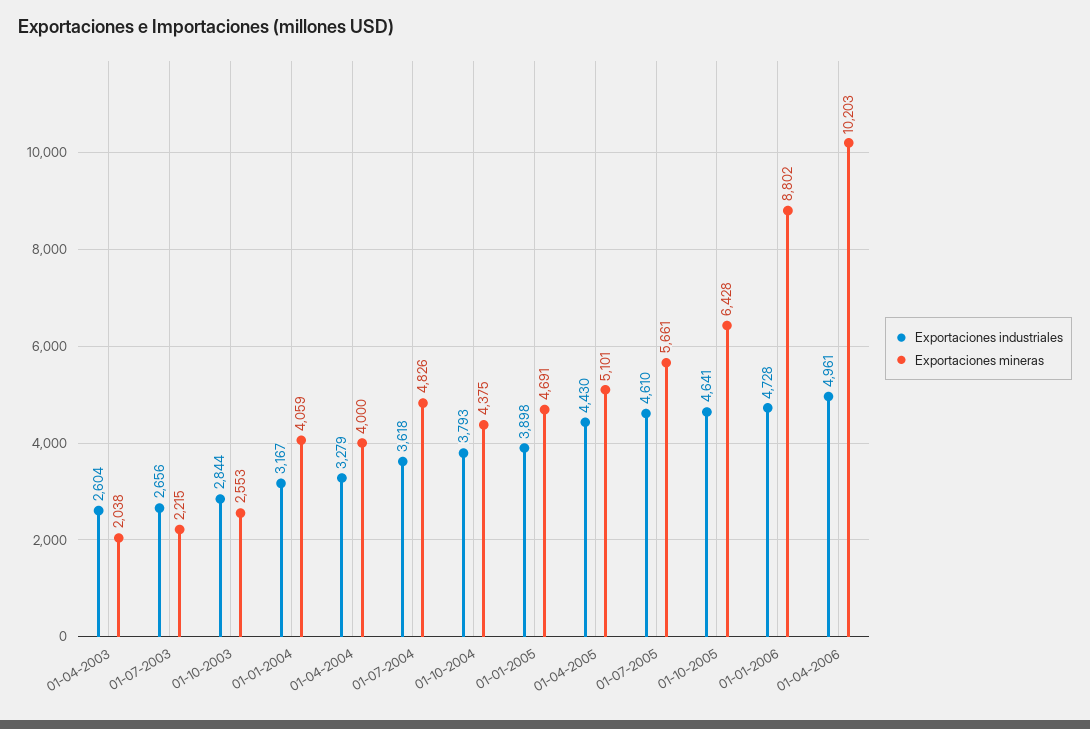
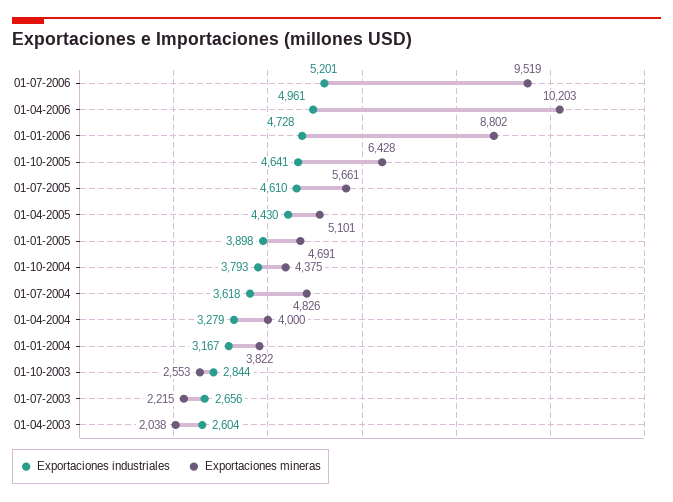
Exportaciones mineras, 01-01-2004: 4059 -> 3822
Exportaciones industriales, 01-07-2006: none -> 5201
Exportaciones mineras, 01-07-2006: none -> 9519

